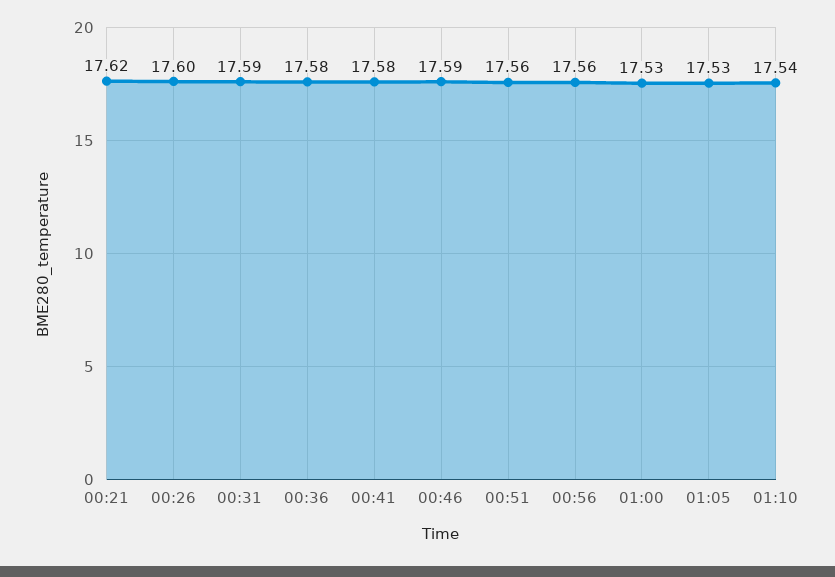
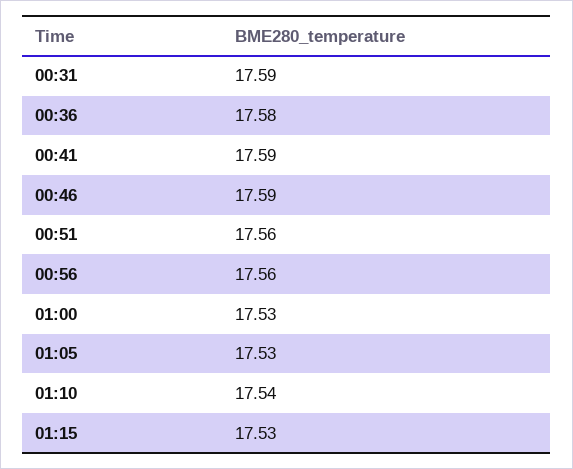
00:21: 17.62 -> none
00:26: 17.6 -> none
00:41: 17.58 -> 17.59
01:15: none -> 17.53

